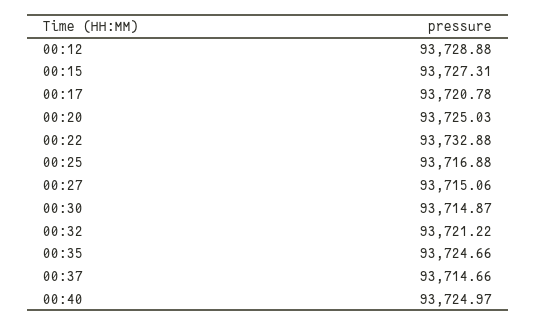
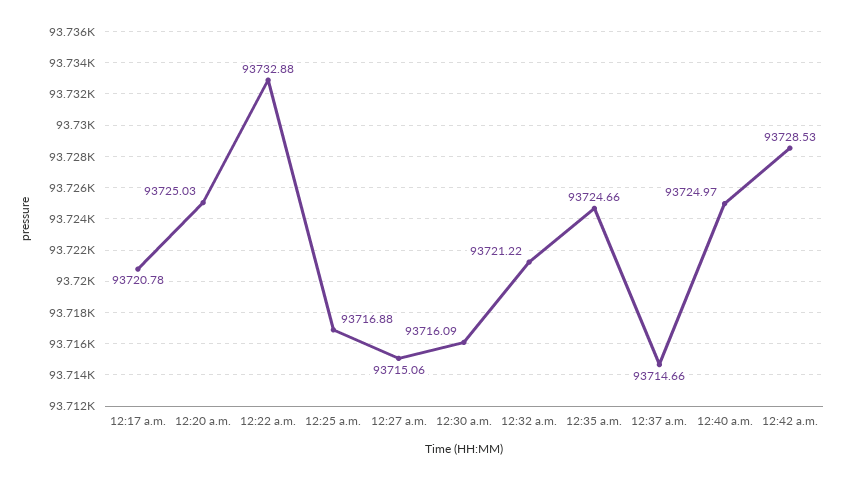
00:12: 93728.88 -> none
00:15: 93727.31 -> none
00:30: 93714.87 -> 93716.09
12:42 a.m.: none -> 93728.53

